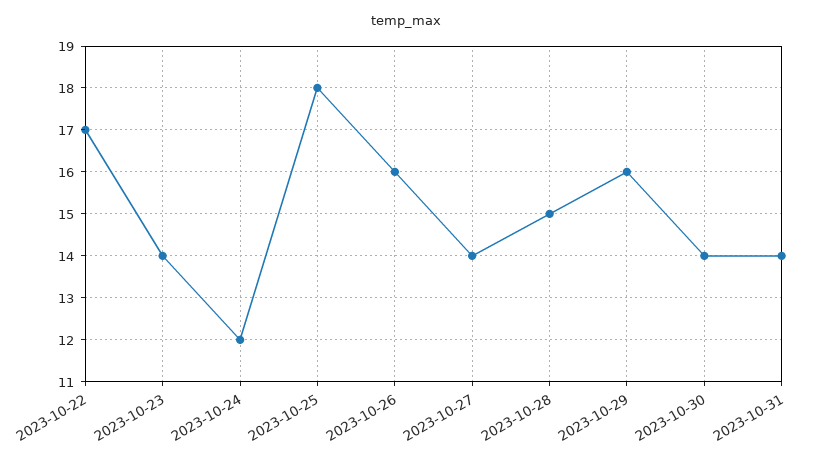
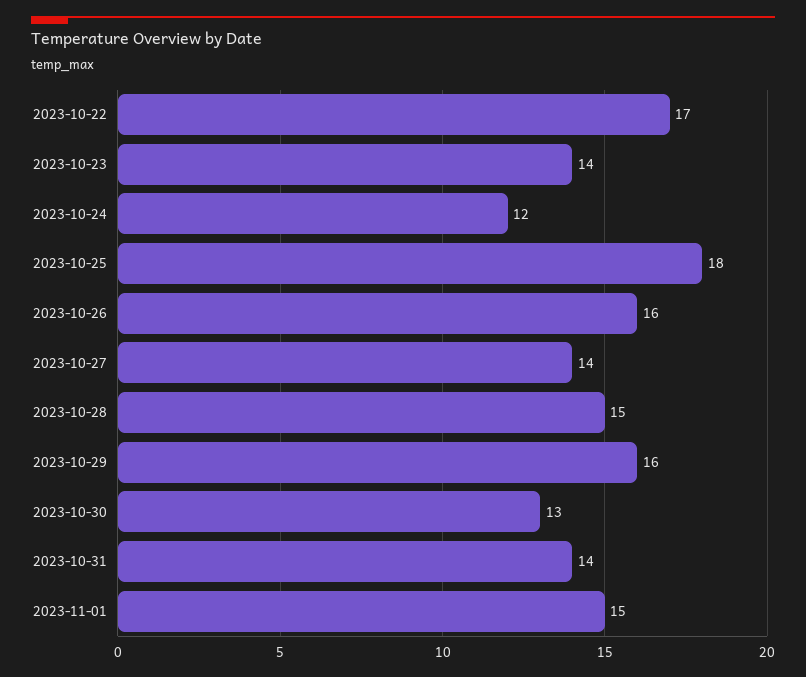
2023-10-30: 14 -> 13
2023-11-01: none -> 15

